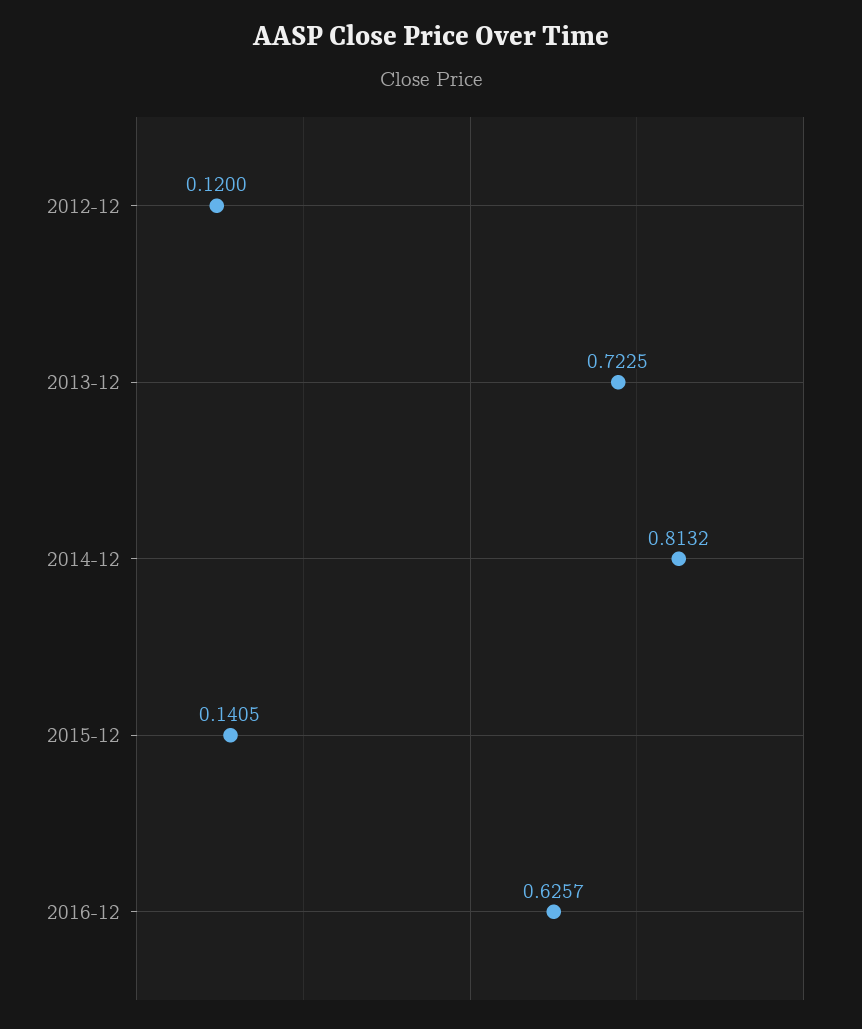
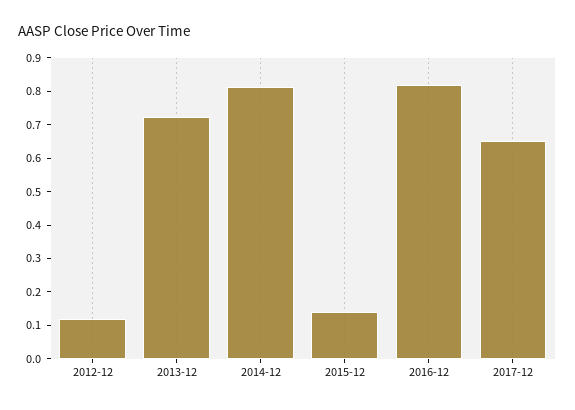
2016-12: 0.6257 -> 0.825
2017-12: none -> 0.65

